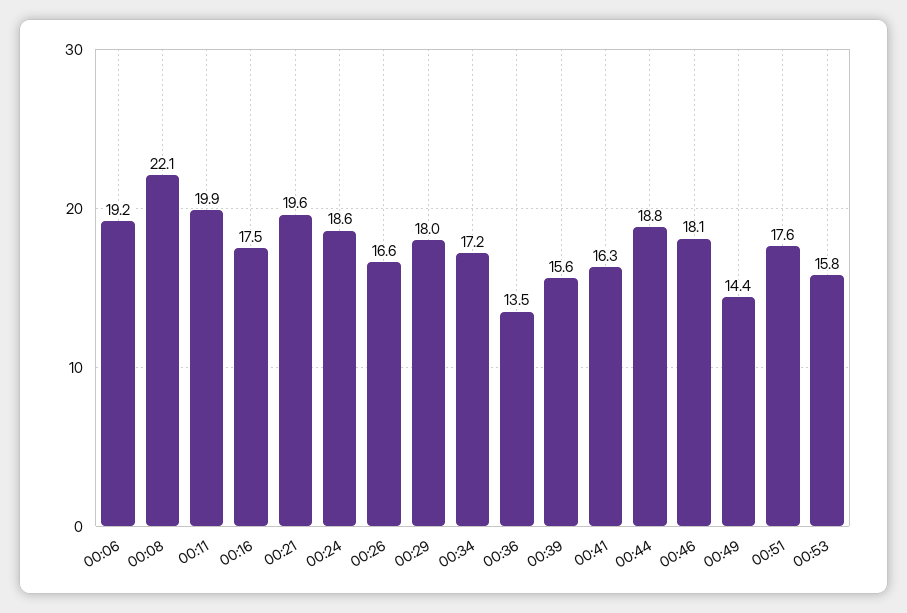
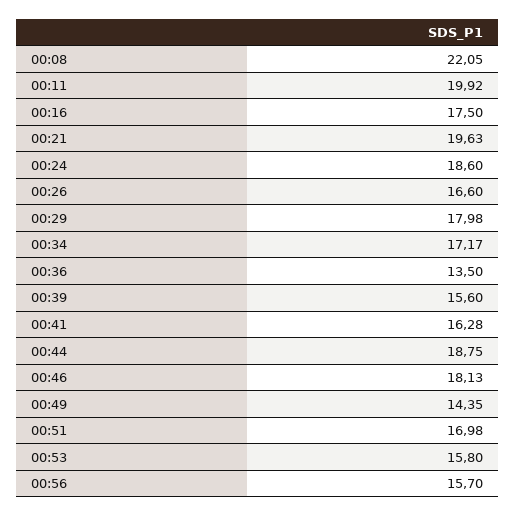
00:06: 19.2 -> none
00:51: 17.6 -> 16.98
00:56: none -> 15.7

